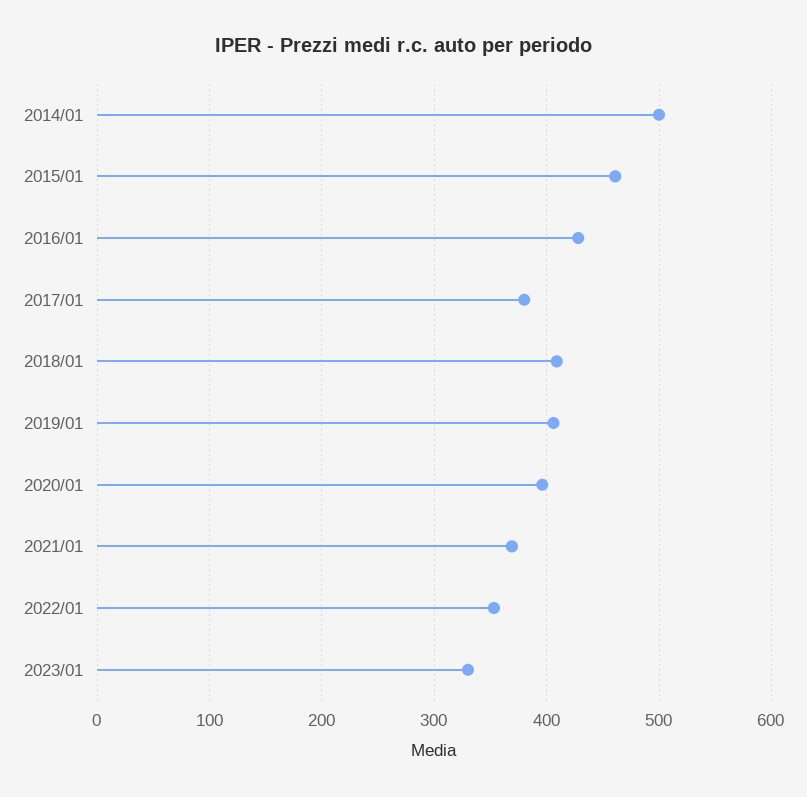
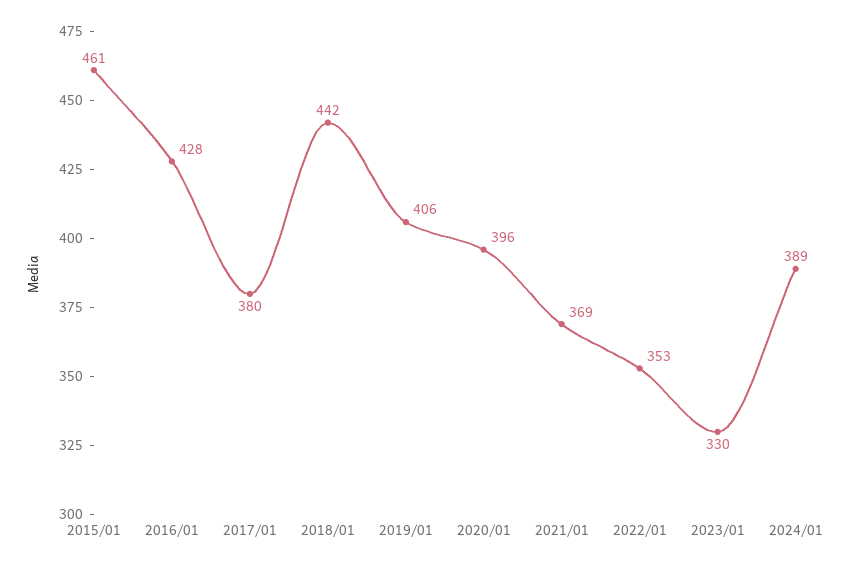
2014/01: 500 -> none
2018/01: 410 -> 442
2024/01: none -> 389

